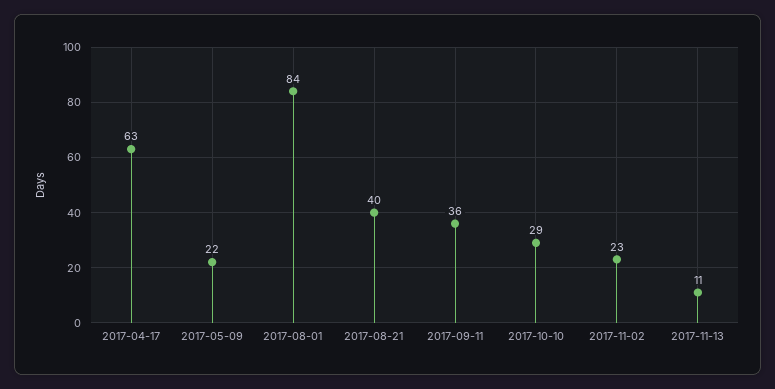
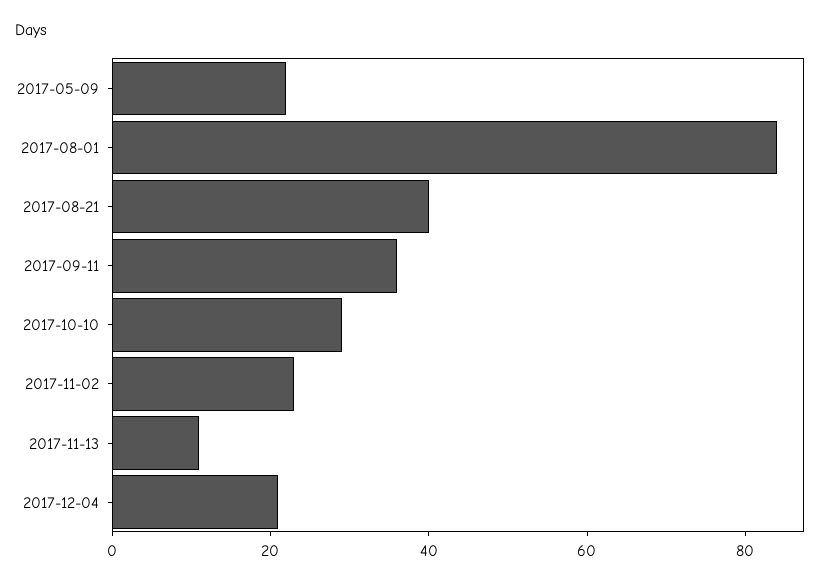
2017-04-17: 63 -> none
2017-12-04: none -> 20

